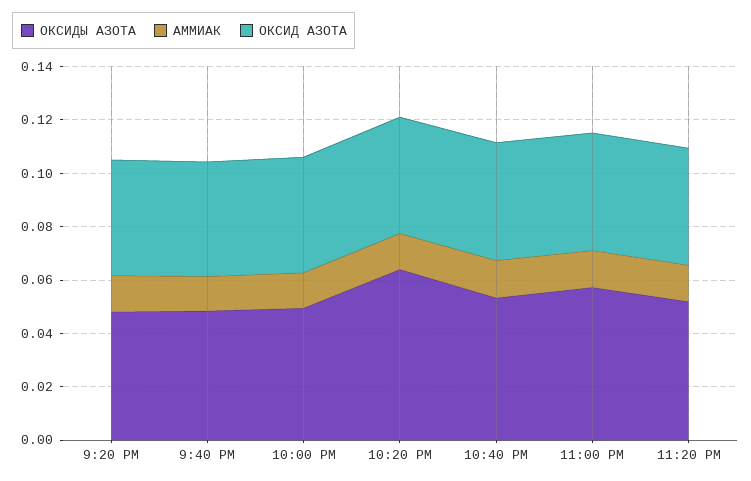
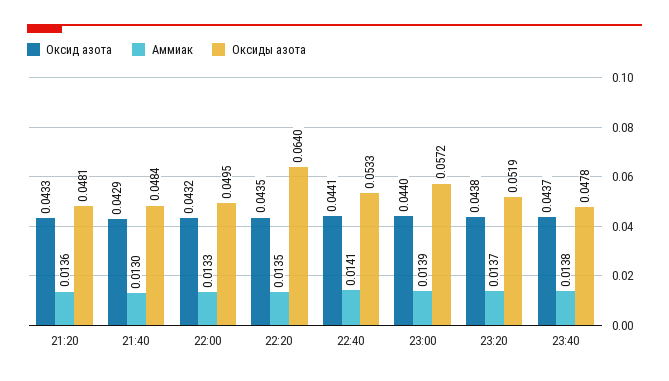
ОКСИД АЗОТА, 23:40: none -> 0.0437
АММИАК, 23:40: none -> 0.0138
ОКСИДЫ АЗОТА, 23:40: none -> 0.0478

